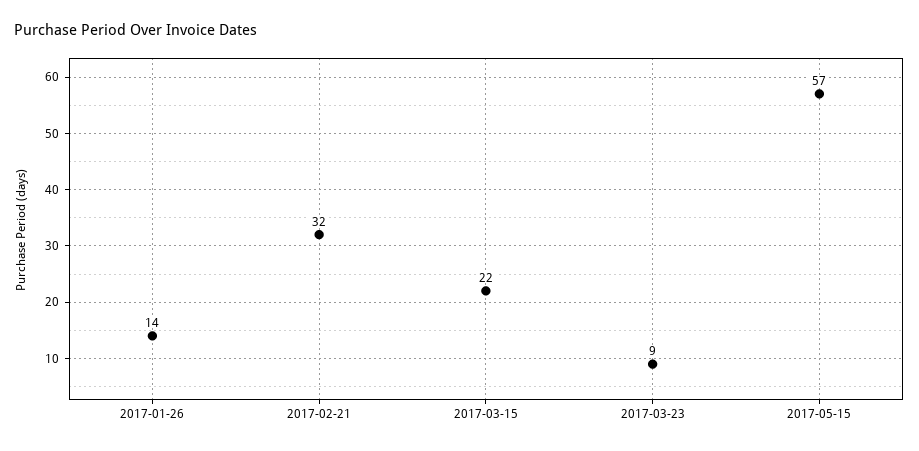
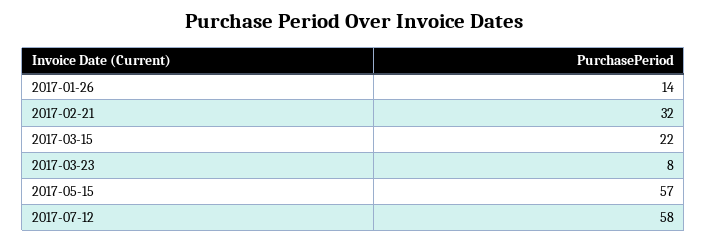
2017-03-23: 9 -> 8
2017-07-12: none -> 58

